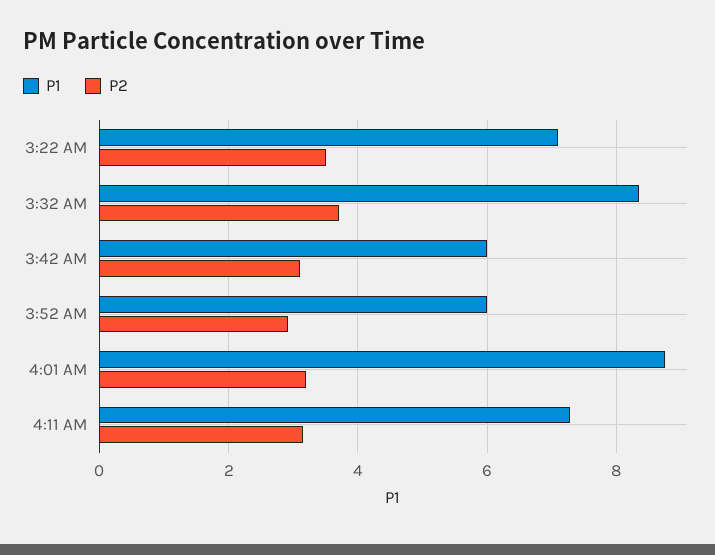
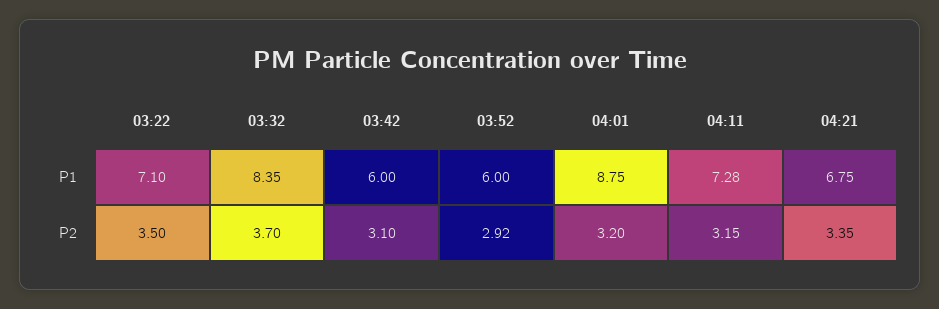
P1, 04:21: none -> 6.75
P2, 04:21: none -> 3.35

